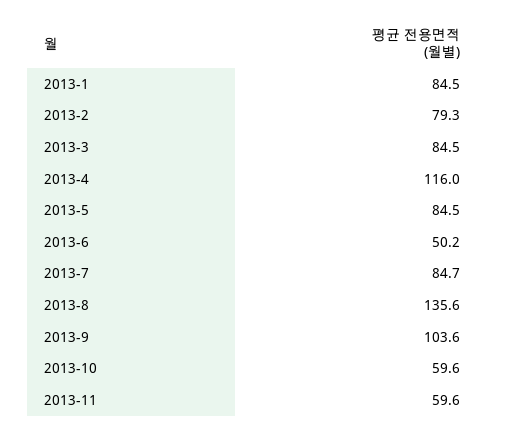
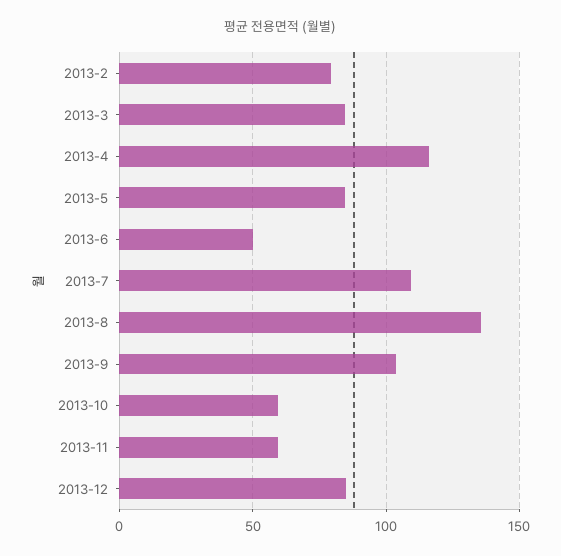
2013-1: 84.5 -> none
2013-7: 84.7 -> 110
2013-12: none -> 85

